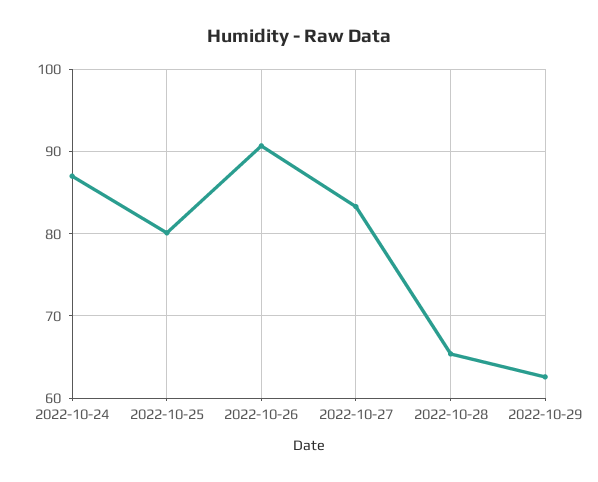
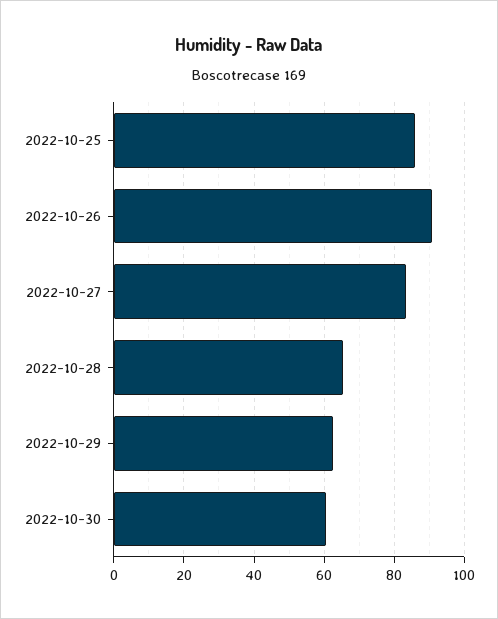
2022-10-24: 87 -> none
2022-10-25: 80 -> 86
2022-10-30: none -> 60

